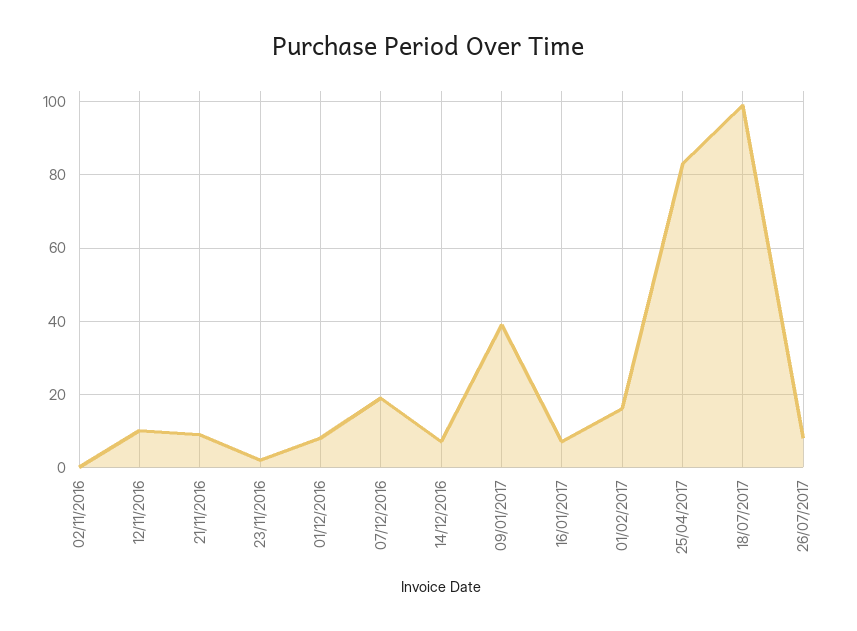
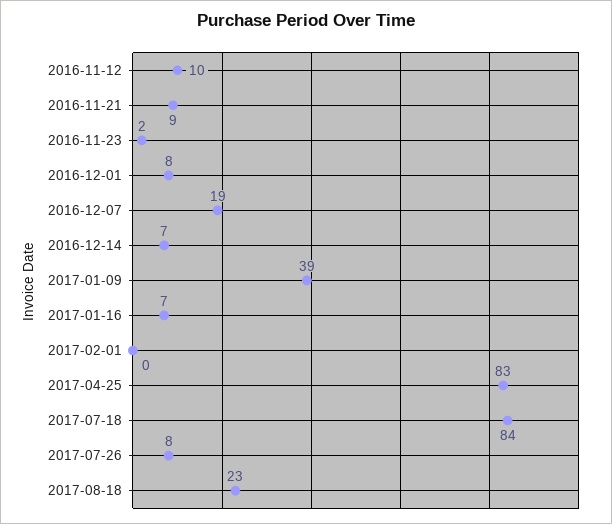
02/11/2016: 0 -> none
01/02/2017: 15 -> 0
18/07/2017: 100 -> 84
2017-08-18: none -> 23

